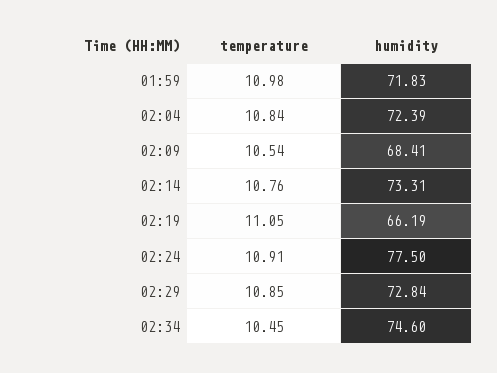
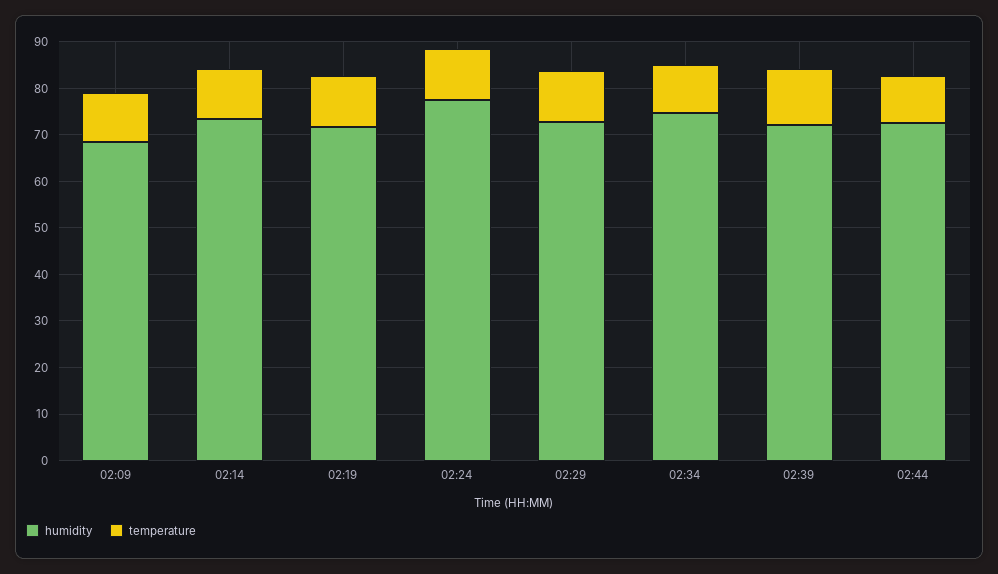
temperature, 01:59: 10.98 -> none
humidity, 01:59: 71.83 -> none
temperature, 02:04: 10.84 -> none
humidity, 02:04: 72.39 -> none
humidity, 02:19: 66.19 -> 72
humidity, 02:39: none -> 72
temperature, 02:39: none -> 12
humidity, 02:44: none -> 72
temperature, 02:44: none -> 10

